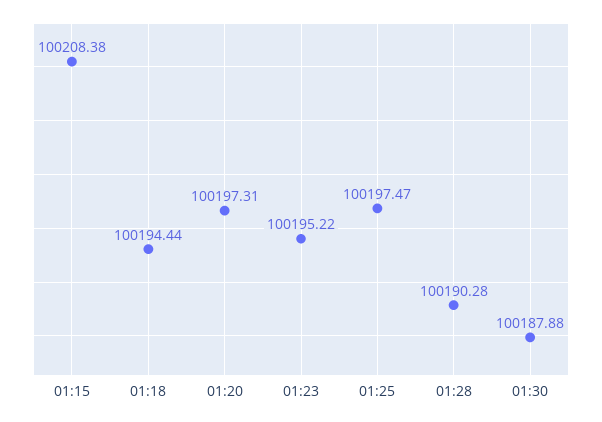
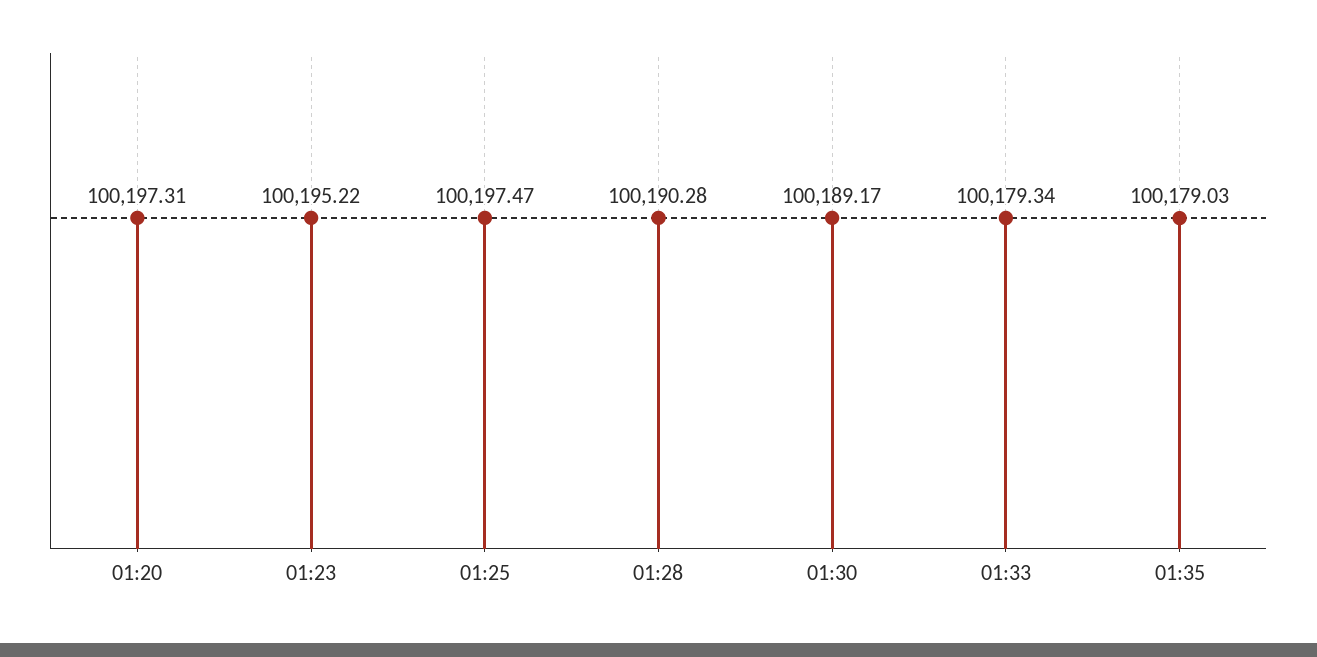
01:15: 100208.38 -> none
01:18: 100194.44 -> none
01:30: 100187.88 -> 100189.17
01:33: none -> 100179.34
01:35: none -> 100179.03

